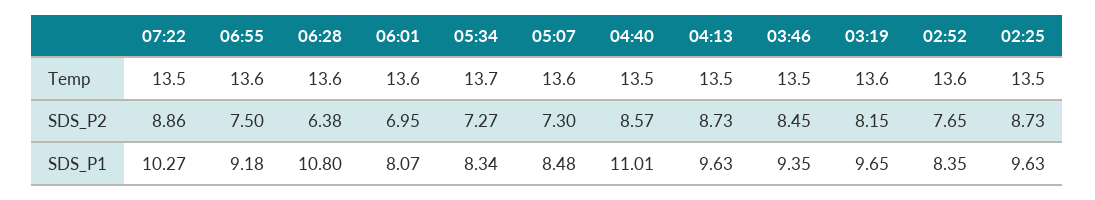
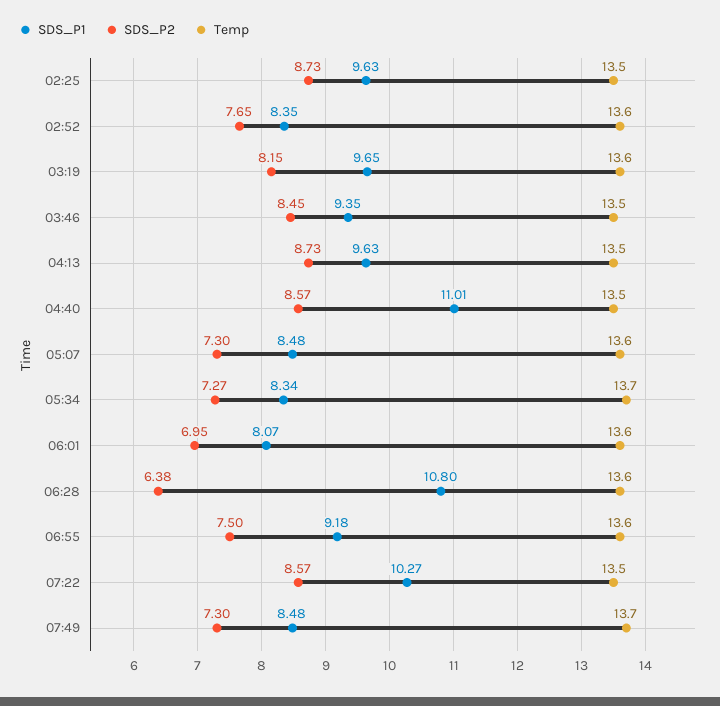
SDS_P2, 07:22: 8.86 -> 8.57
SDS_P1, 07:49: none -> 8.48
SDS_P2, 07:49: none -> 7.3
Temp, 07:49: none -> 13.7

